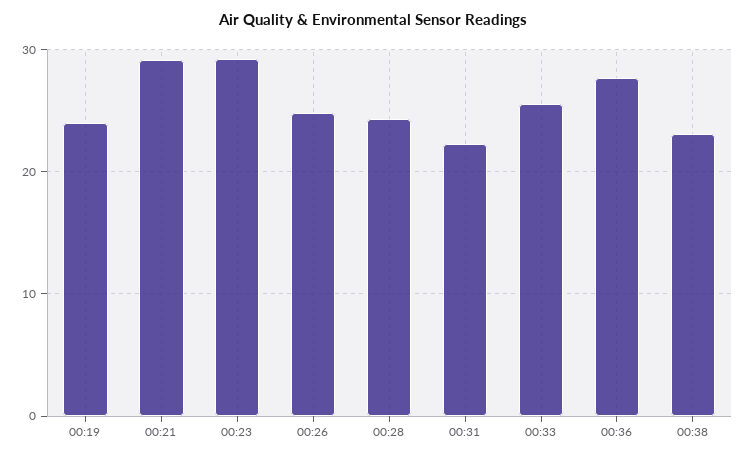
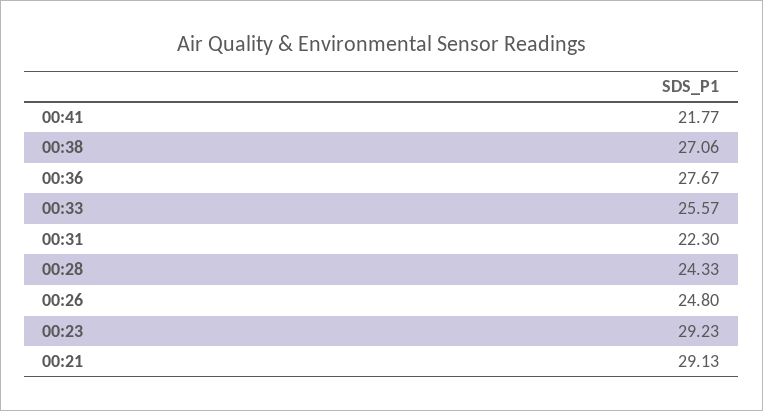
00:19: 24 -> none
00:38: 23 -> 27.06
00:41: none -> 21.77

